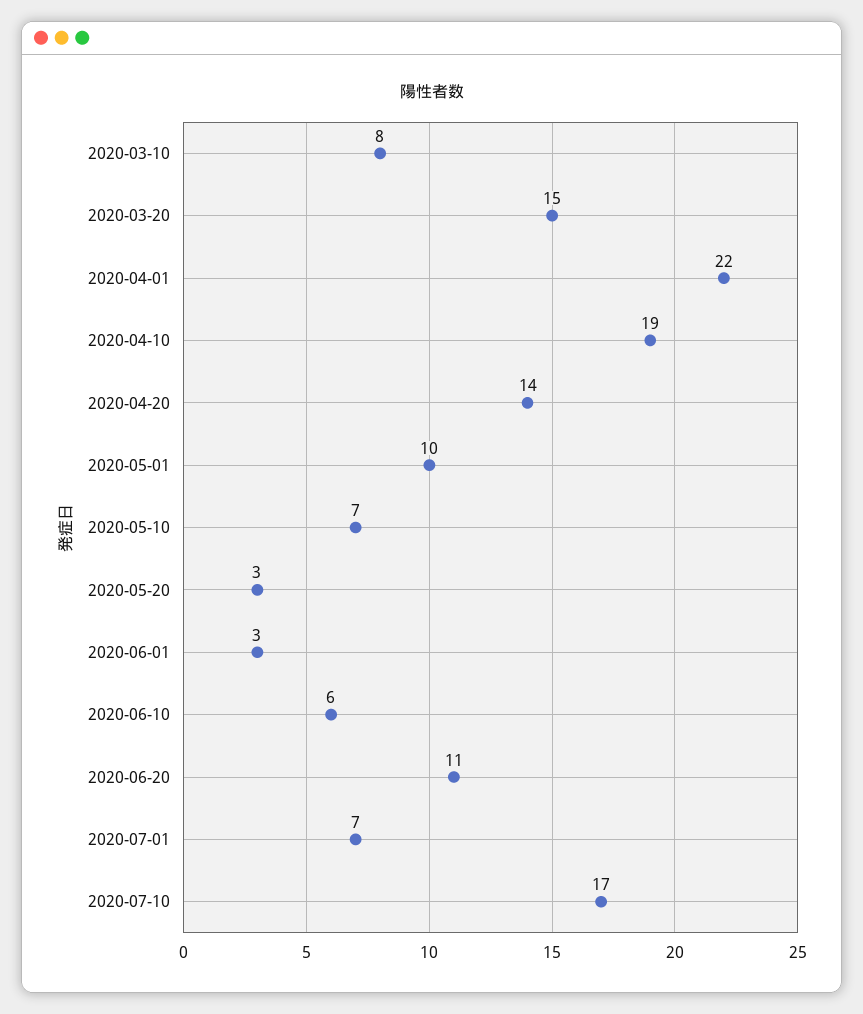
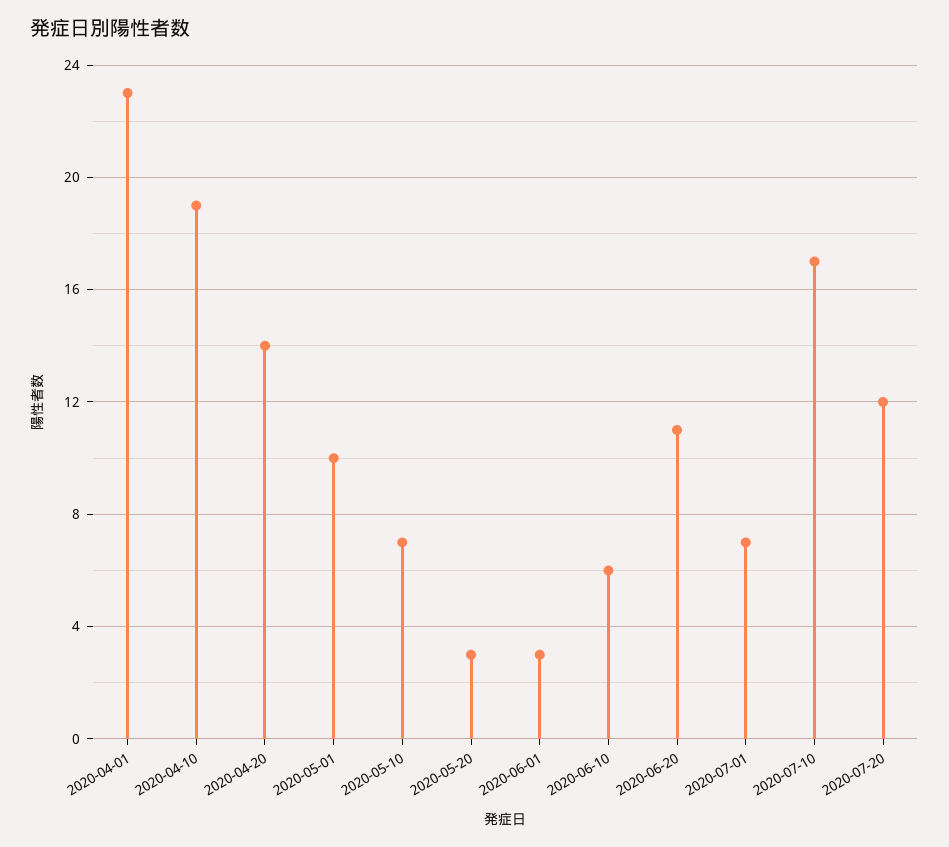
2020-03-10: 8 -> none
2020-03-20: 15 -> none
2020-04-01: 22 -> 23
2020-07-20: none -> 12

